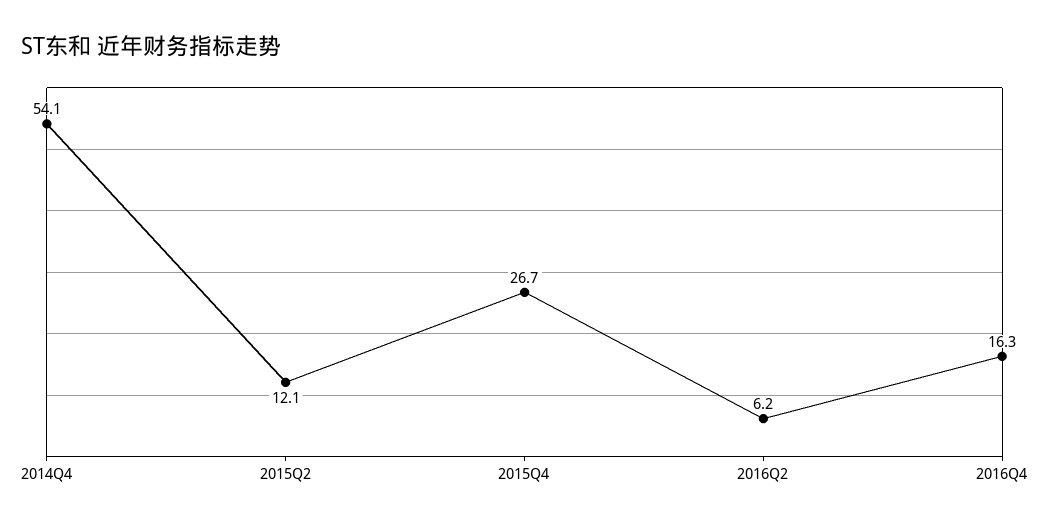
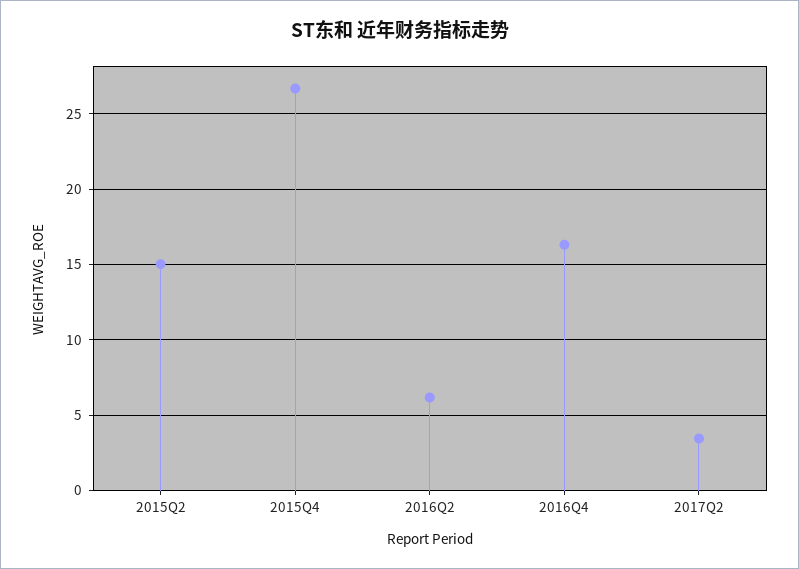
2014Q4: 54.1 -> none
2015Q2: 12.1 -> 15
2017Q2: none -> 3.5

